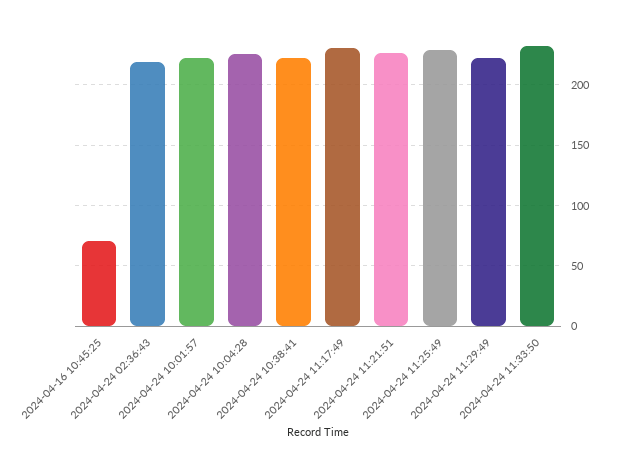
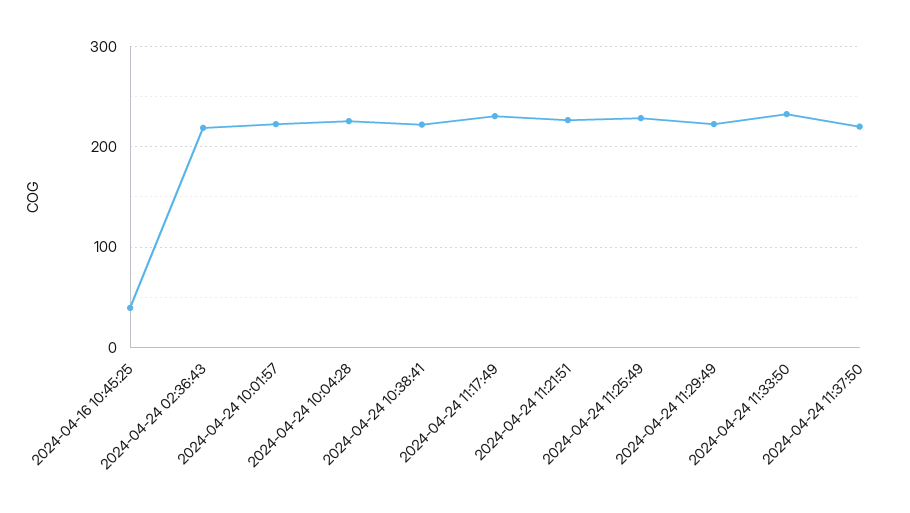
2024-04-16 10:45:25: 70 -> 40
2024-04-24 11:37:50: none -> 220

